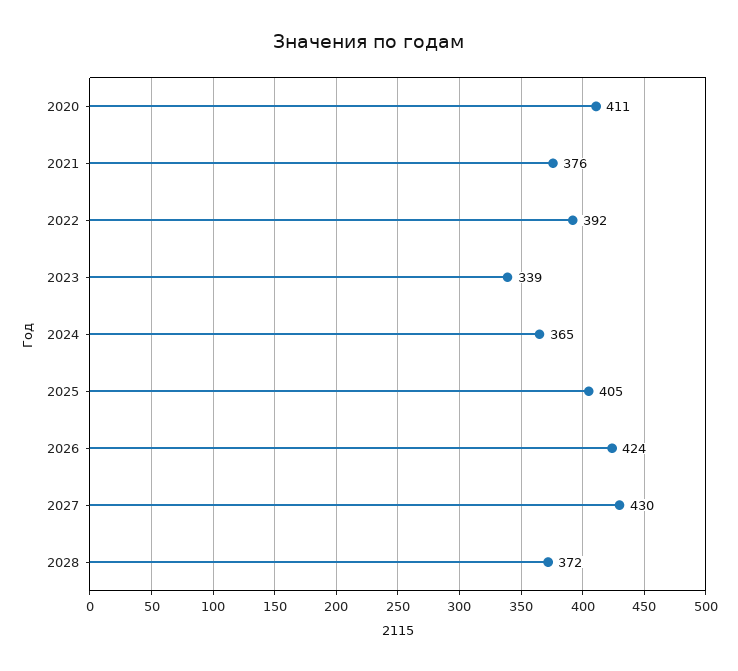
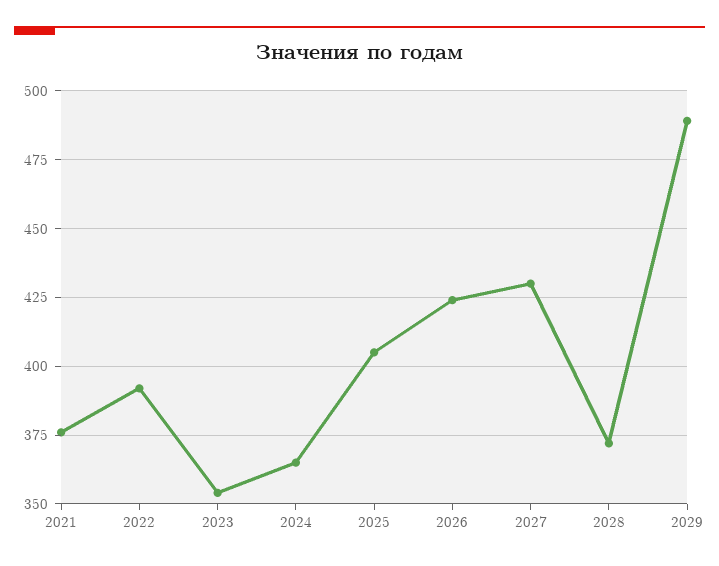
2020: 411 -> none
2023: 339 -> 355
2029: none -> 490

